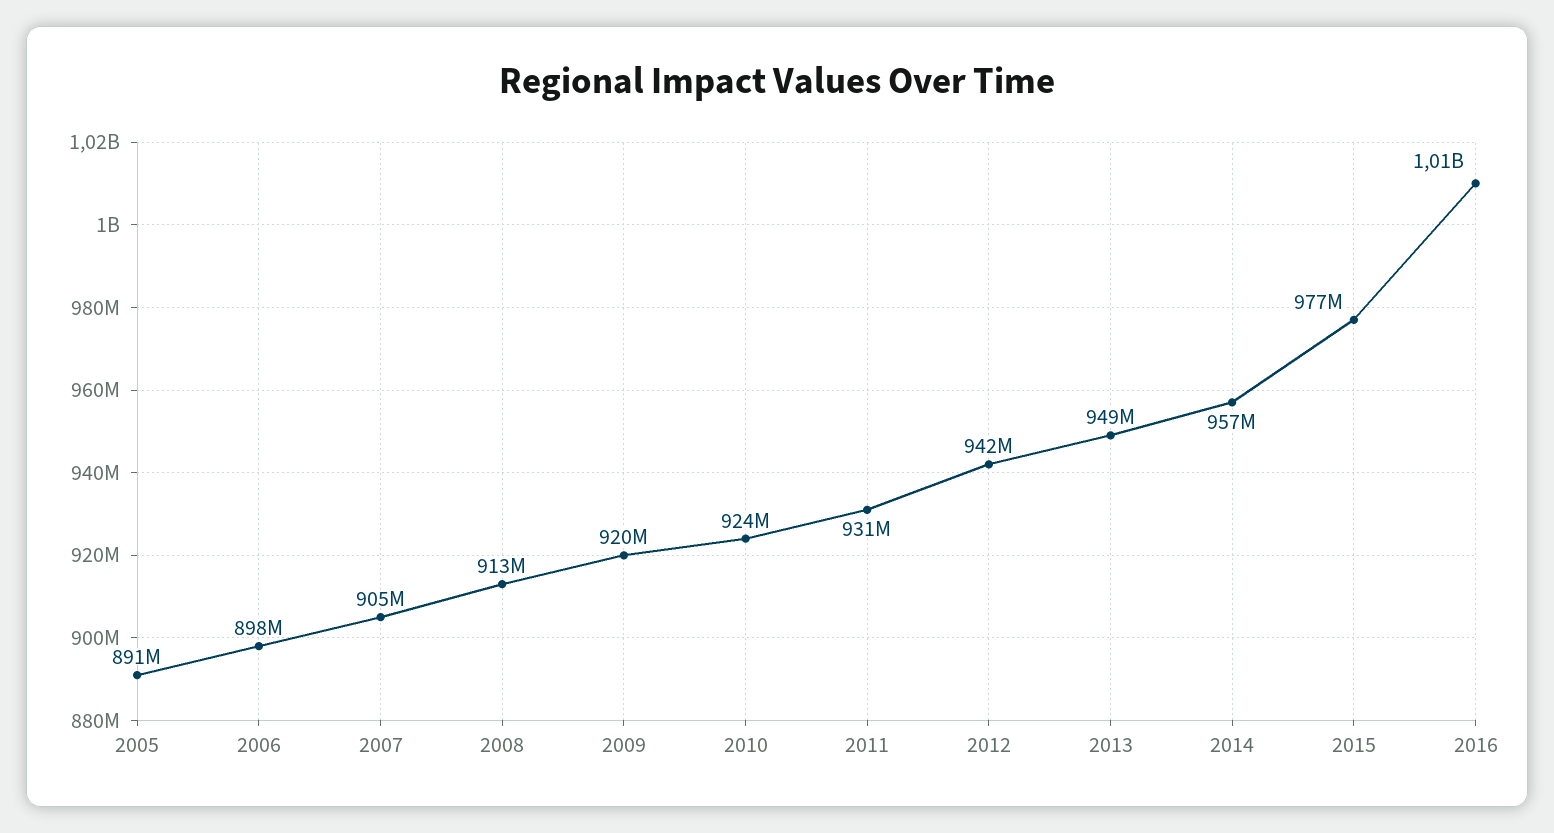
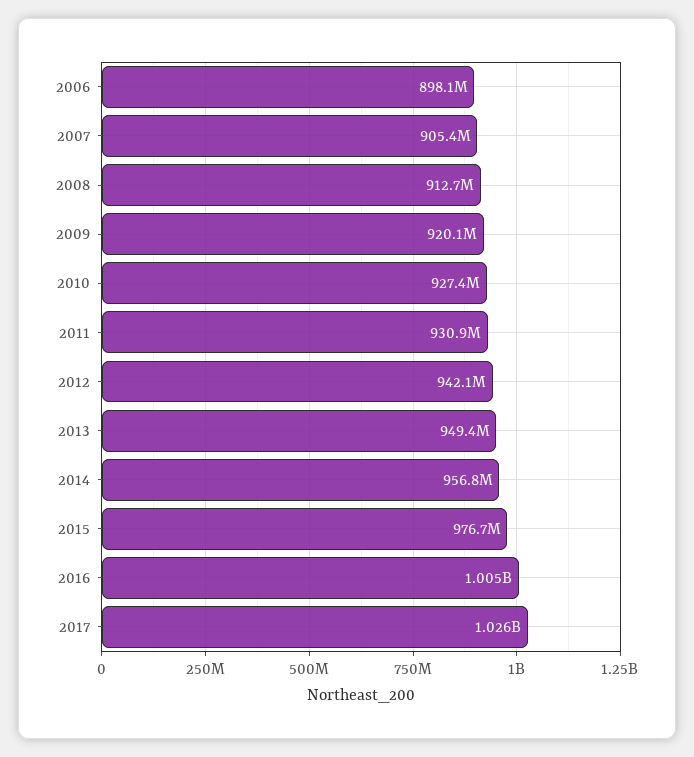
2005: 891000000 -> none
2010: 924000000 -> 927400000
2017: none -> 1026000000

